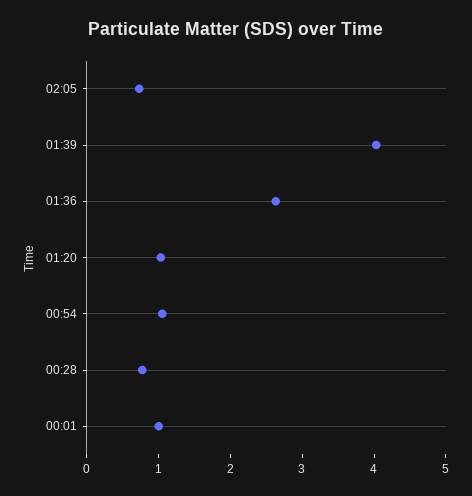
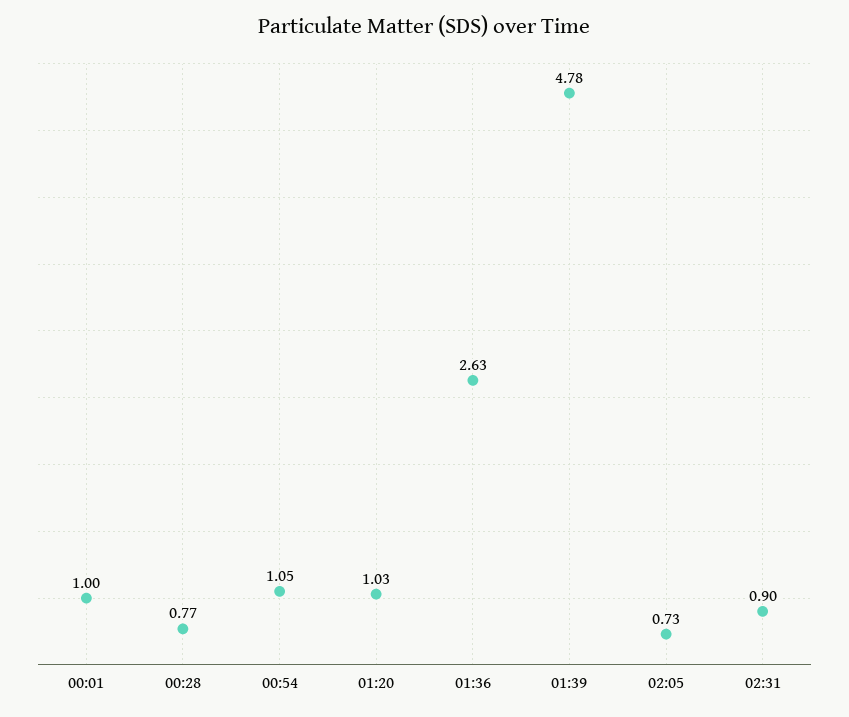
01:39: 4 -> 4.78
02:31: none -> 0.9

